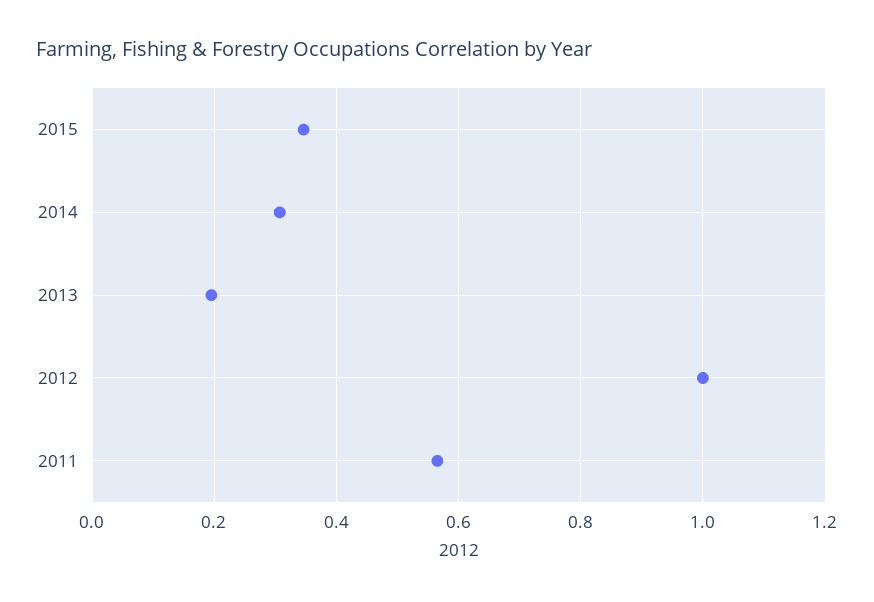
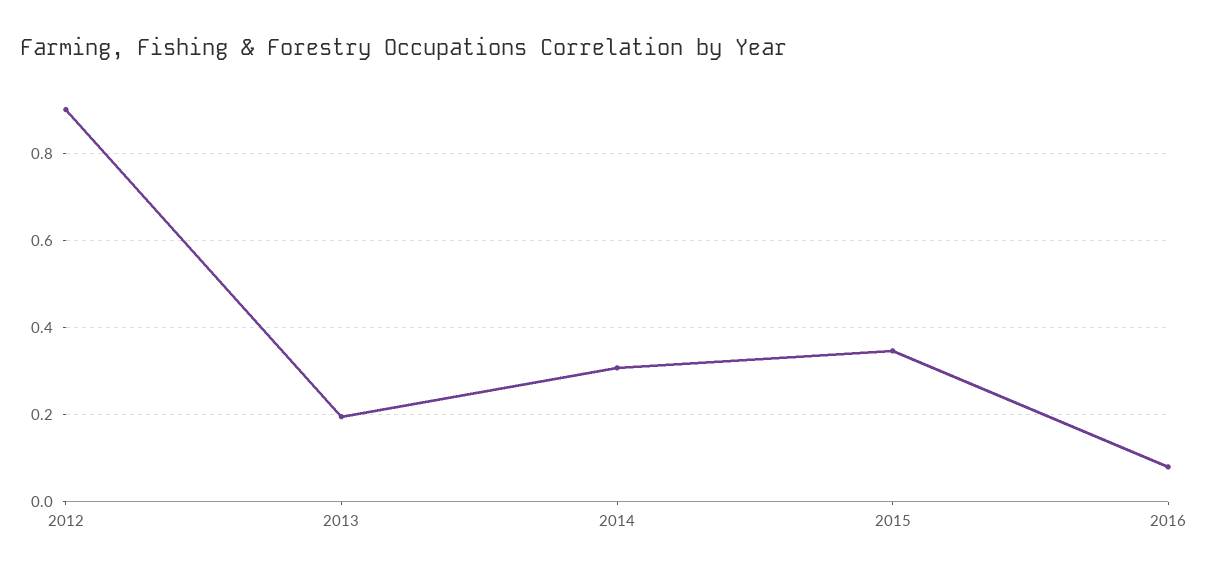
2012: 1 -> 0.9
2011: 0.56 -> none
2016: none -> 0.08

